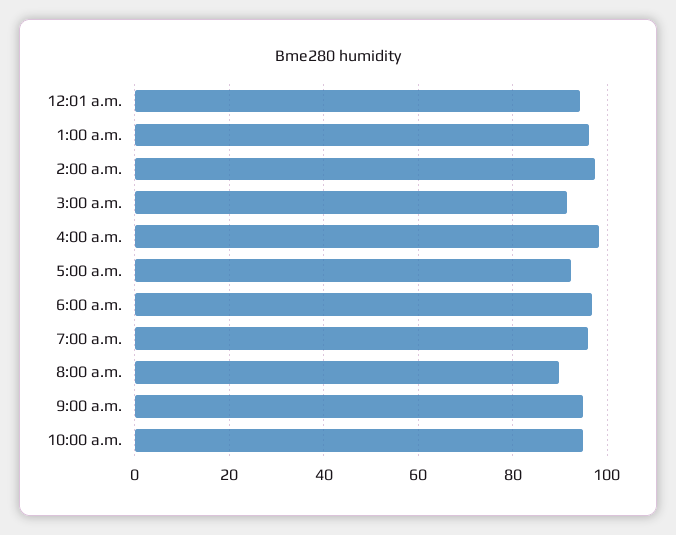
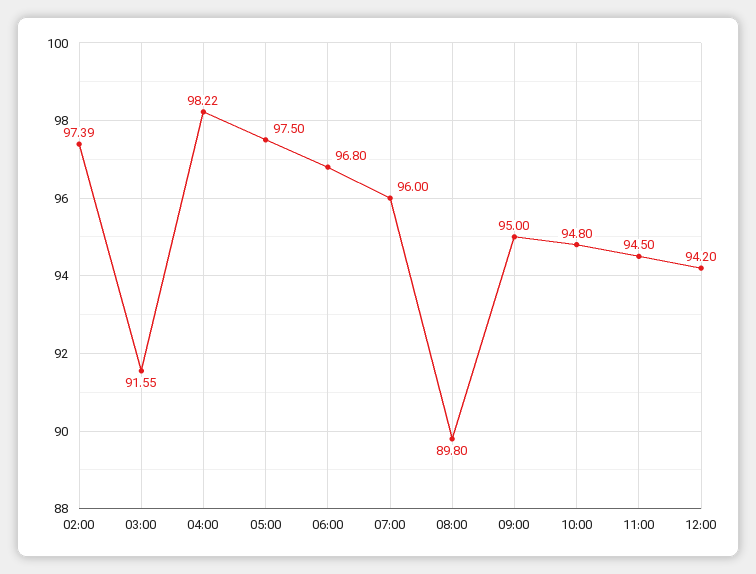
12:01 a.m.: 94 -> none
1:00 a.m.: 96 -> none
5:00 a.m.: 92 -> 97.5
11:00: none -> 94.5
12:00: none -> 94.2

